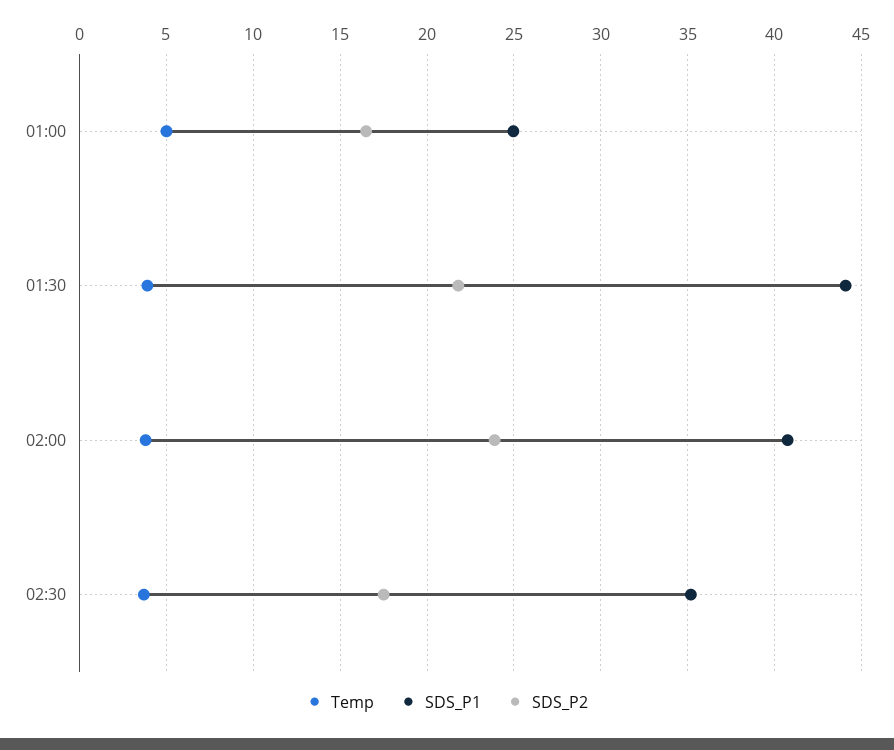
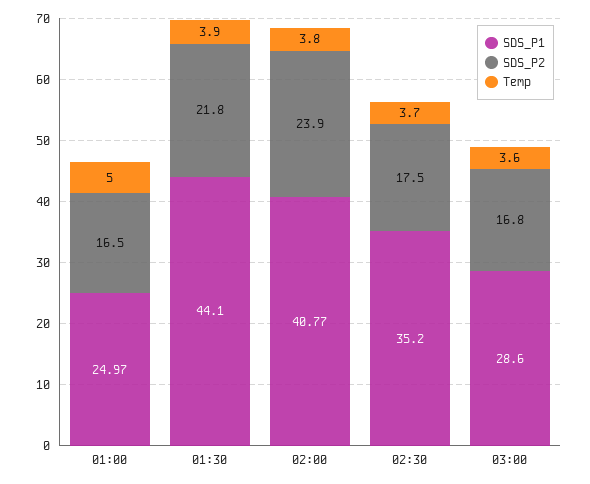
SDS_P1, 03:00: none -> 28.6
SDS_P2, 03:00: none -> 16.8
Temp, 03:00: none -> 3.6

